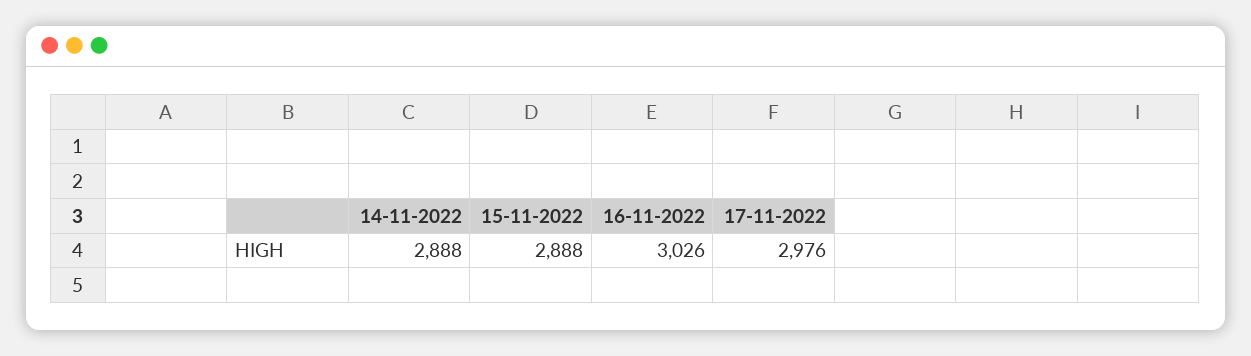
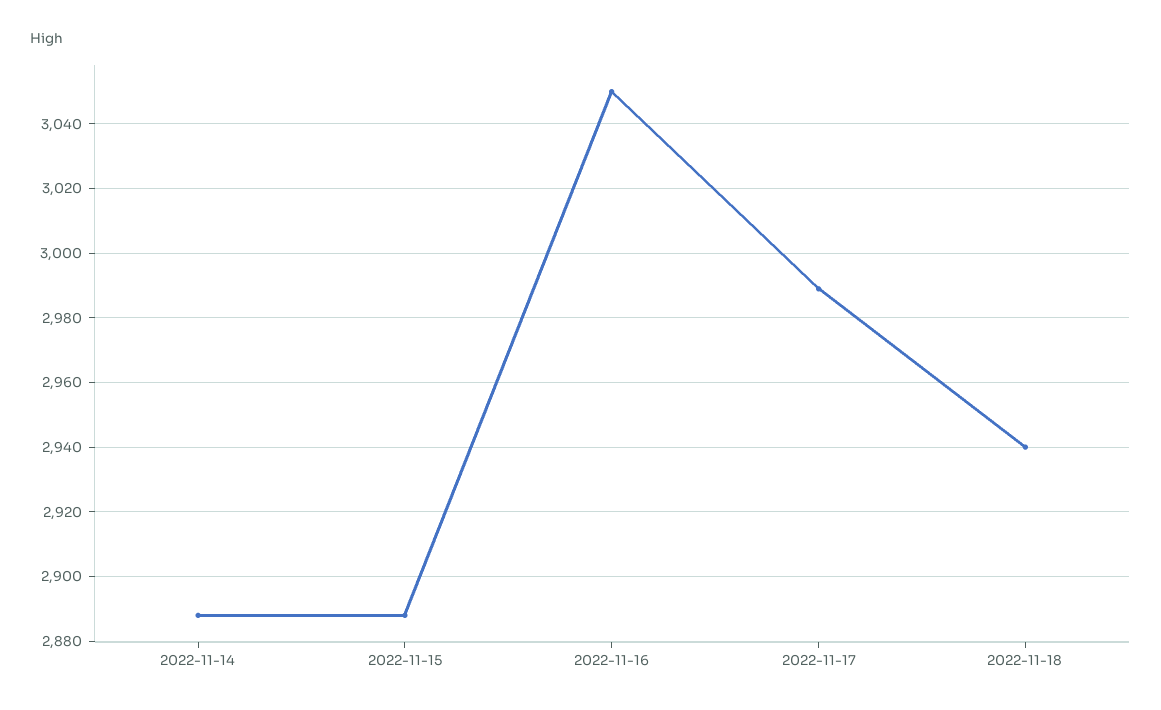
16-11-2022: 3026 -> 3050
17-11-2022: 2976 -> 2990
2022-11-18: none -> 2940

